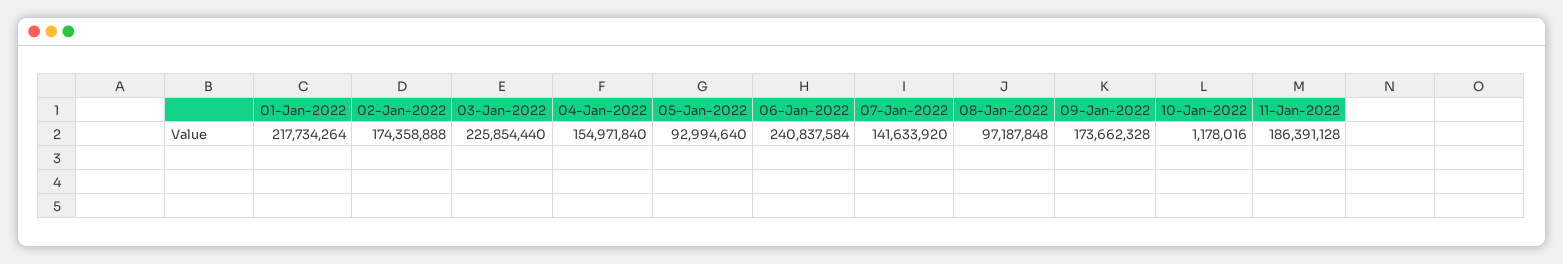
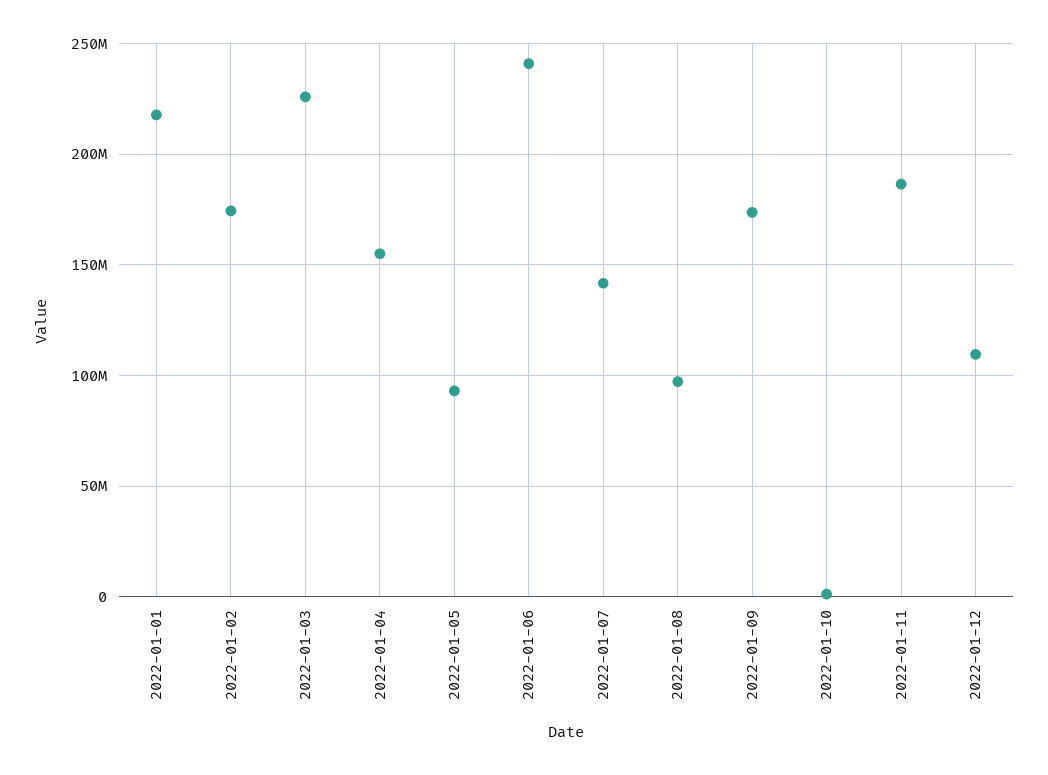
2022-01-12: none -> 110000000

